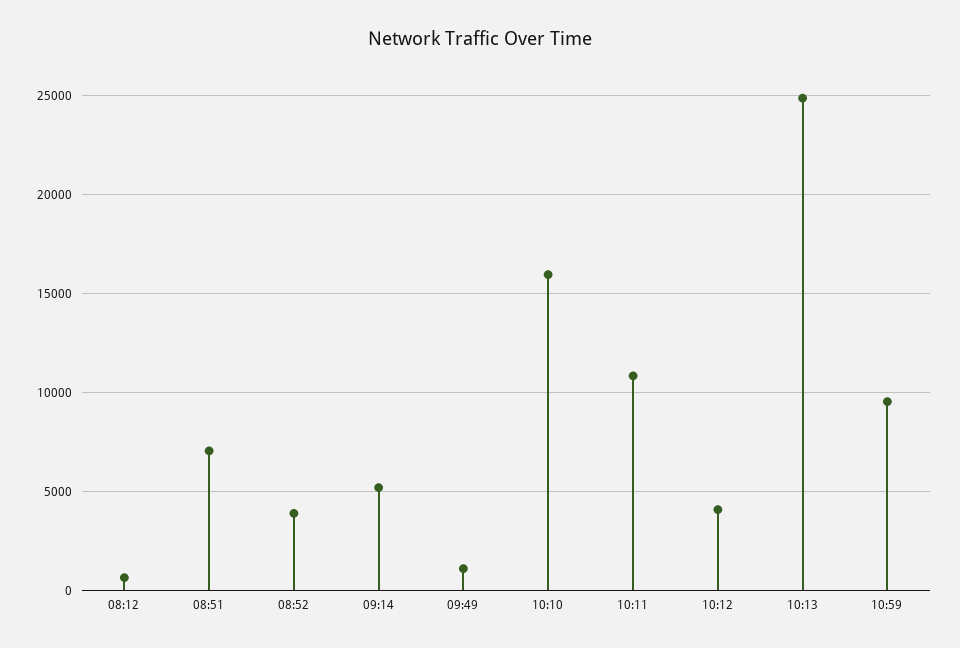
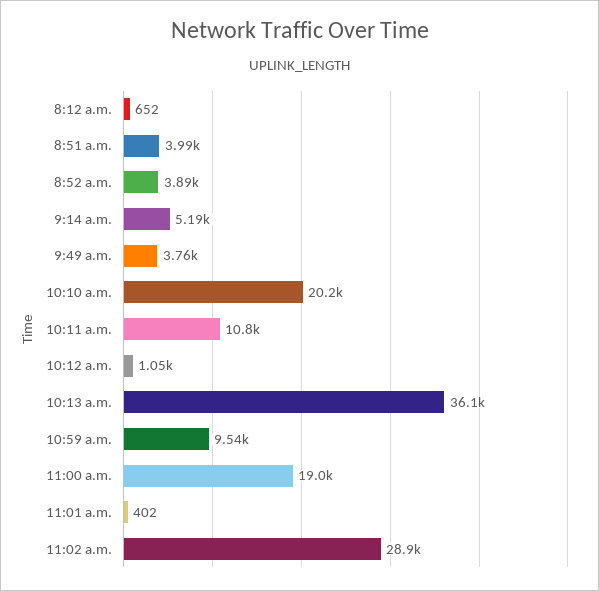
08:51: 7000 -> 3990
09:49: 1000 -> 3760
10:10: 16000 -> 20200
10:12: 4000 -> 1050
10:13: 25000 -> 36100
11:00 a.m.: none -> 19000
11:01 a.m.: none -> 402
11:02 a.m.: none -> 28900

